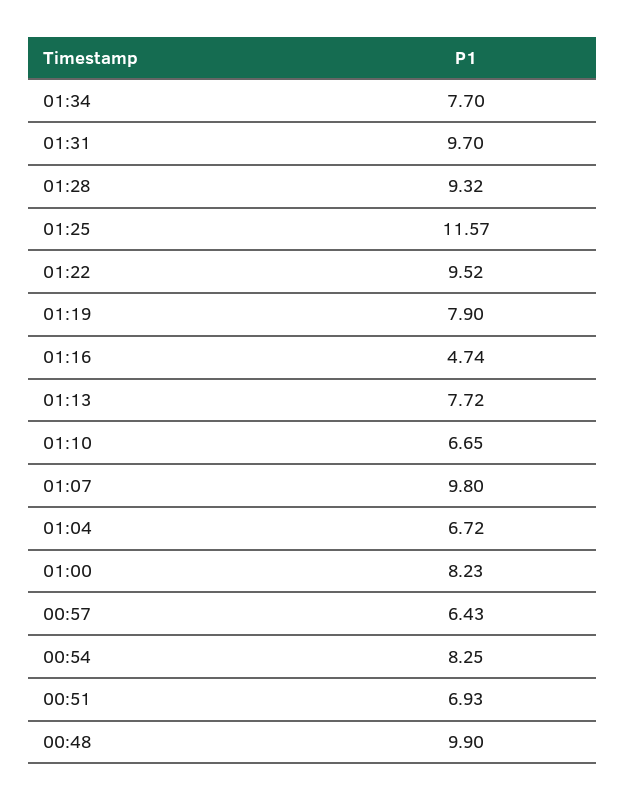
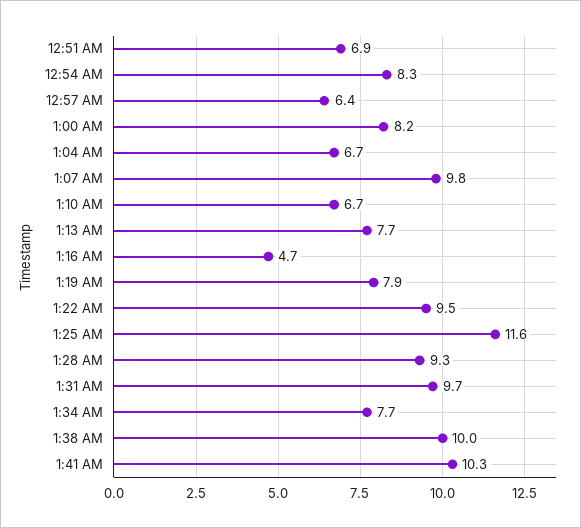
00:48: 9.9 -> none
1:38 AM: none -> 10
1:41 AM: none -> 10.3

